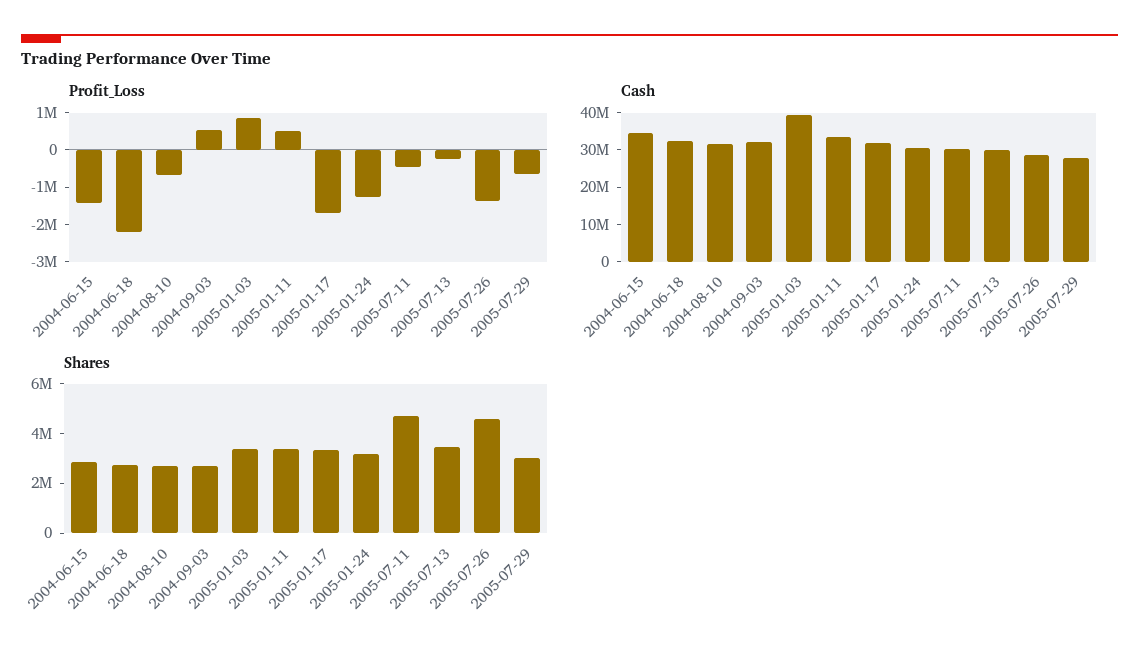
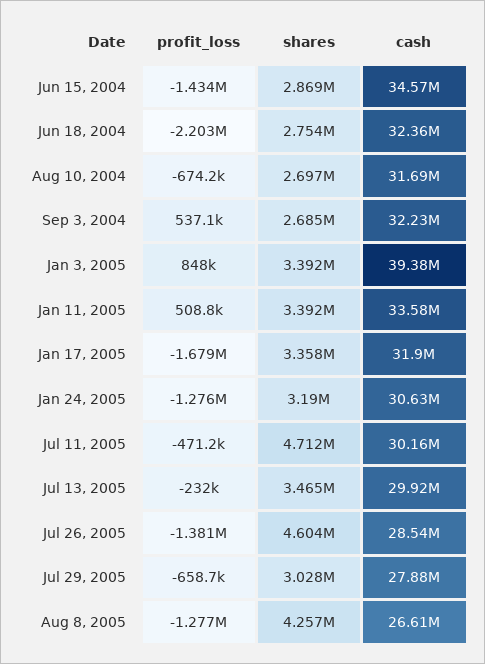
Profit_Loss, Aug 8, 2005: none -> -1277000
Shares, Aug 8, 2005: none -> 4257000
Cash, Aug 8, 2005: none -> 26610000

